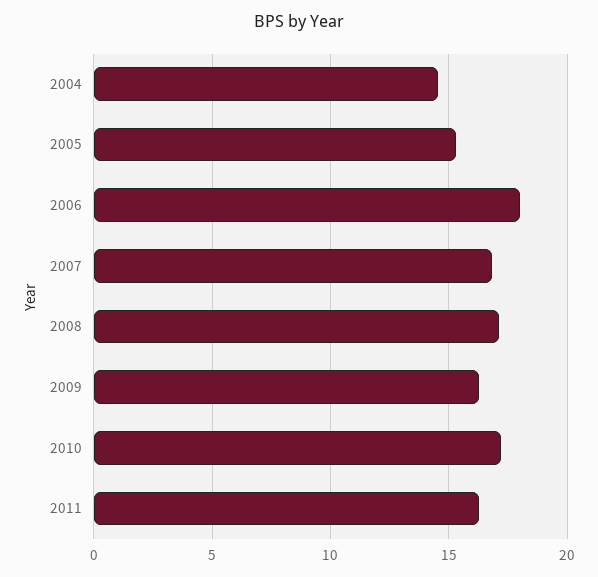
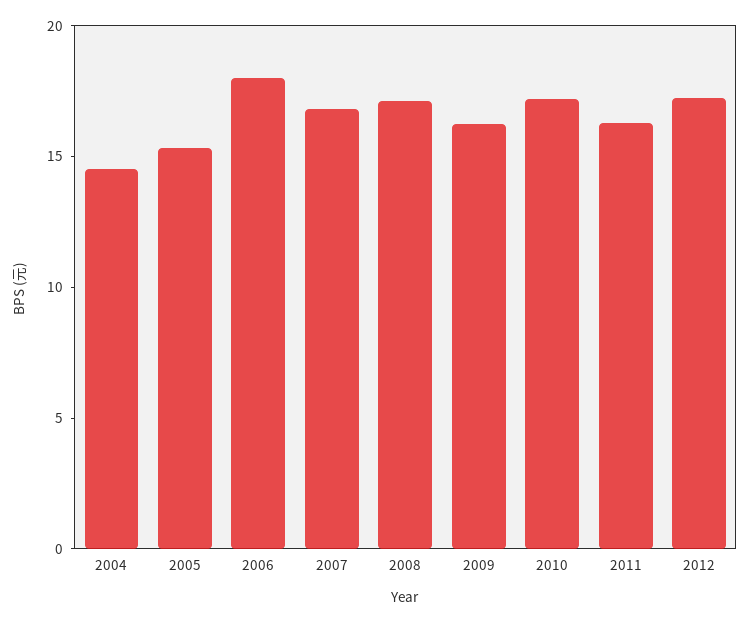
2012: none -> 17

